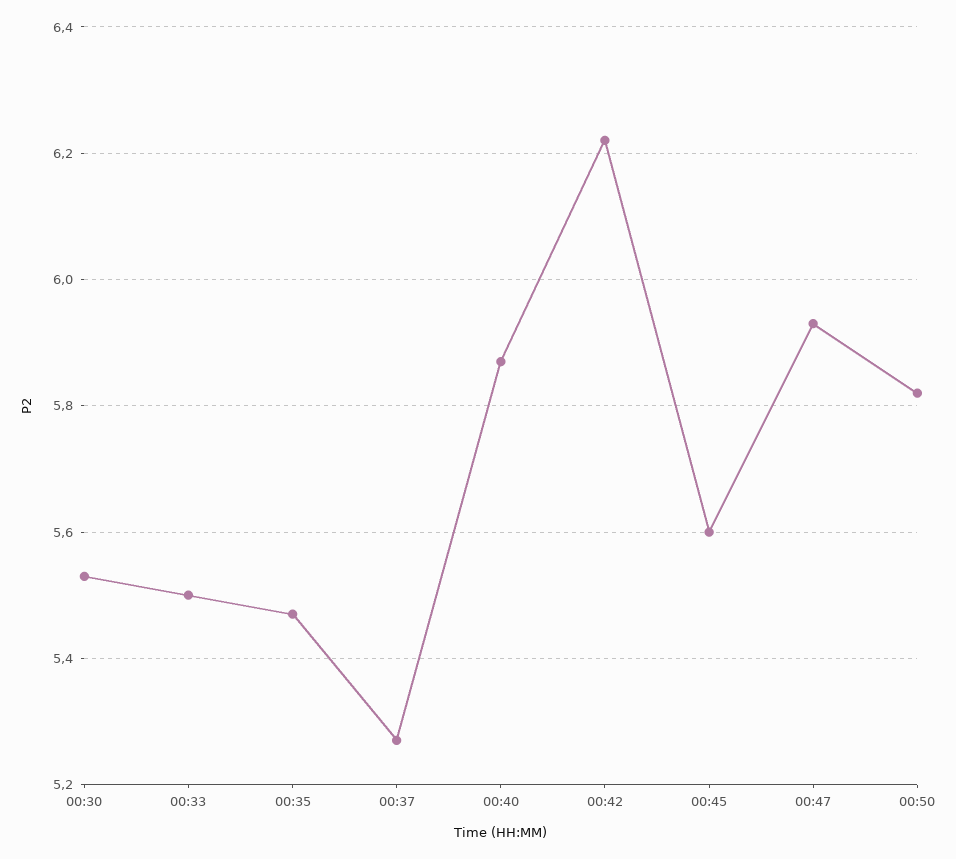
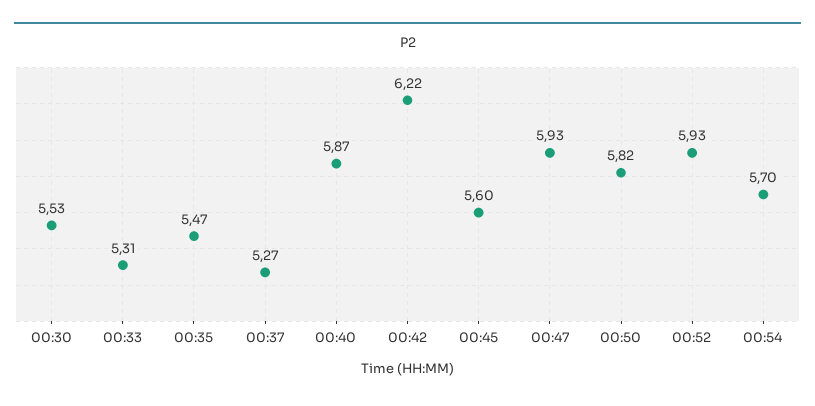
00:33: 5.5 -> 5.31
00:52: none -> 5.93
00:54: none -> 5.7

